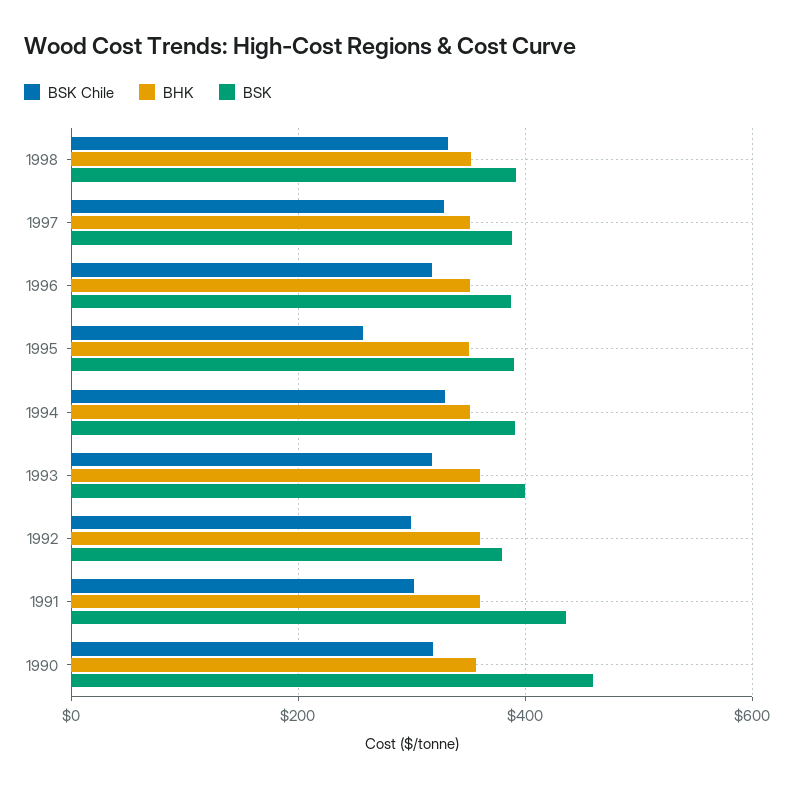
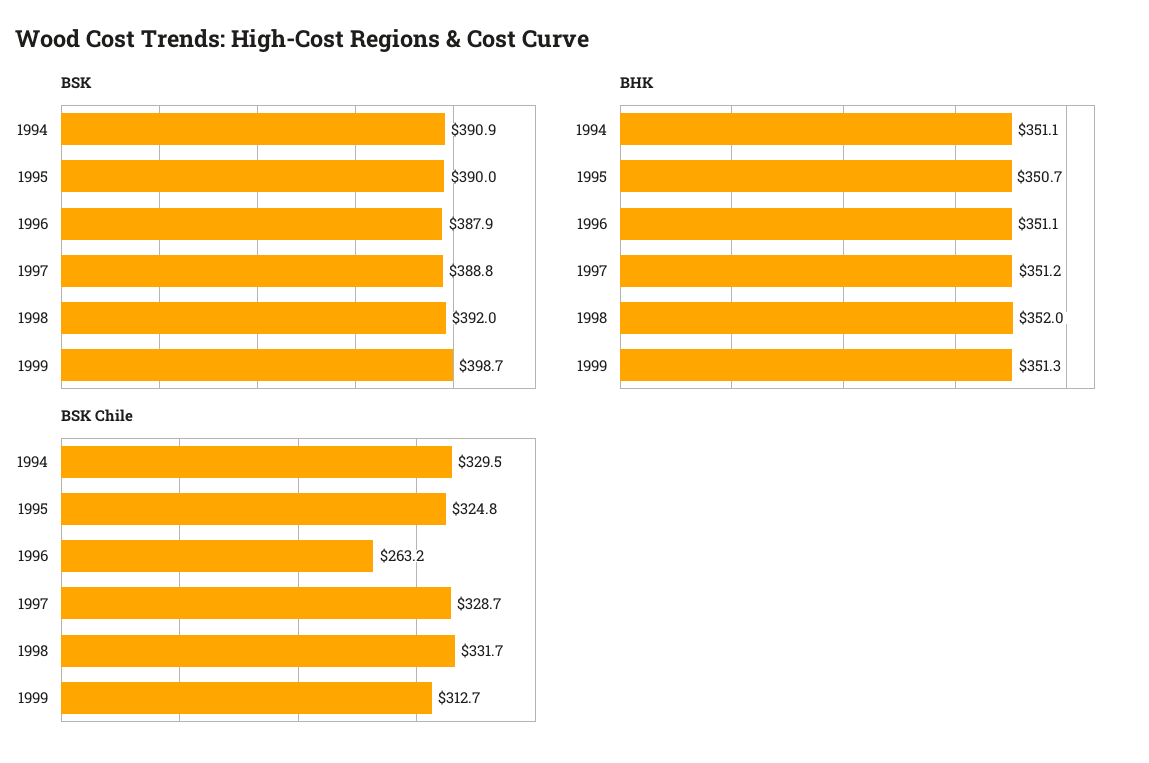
BSK Chile, 1996: 320 -> 263.2
BSK Chile, 1995: 260 -> 324.8
BSK Chile, 1993: 320 -> none
BHK, 1993: 360 -> none
BSK, 1993: 400 -> none
BSK Chile, 1992: 300 -> none
BHK, 1992: 360 -> none
BSK, 1992: 380 -> none
BSK Chile, 1991: 300 -> none
BHK, 1991: 360 -> none
BSK, 1991: 440 -> none
BSK Chile, 1990: 320 -> none
BHK, 1990: 360 -> none
BSK, 1990: 460 -> none
BSK, 1999: none -> 398.7
BHK, 1999: none -> 351.3
BSK Chile, 1999: none -> 312.7

